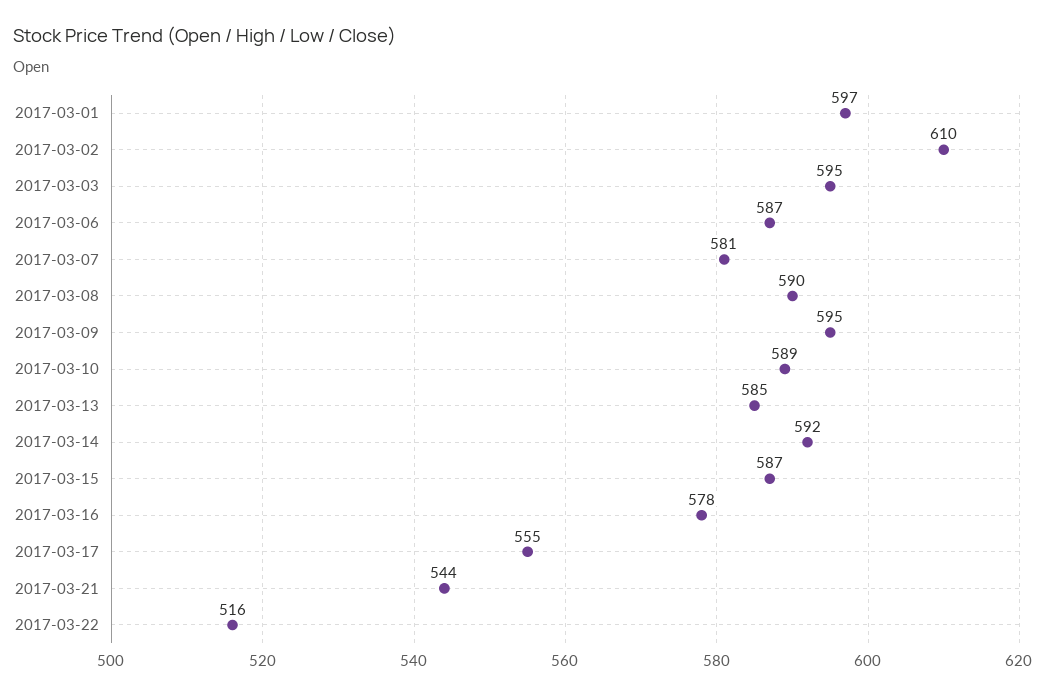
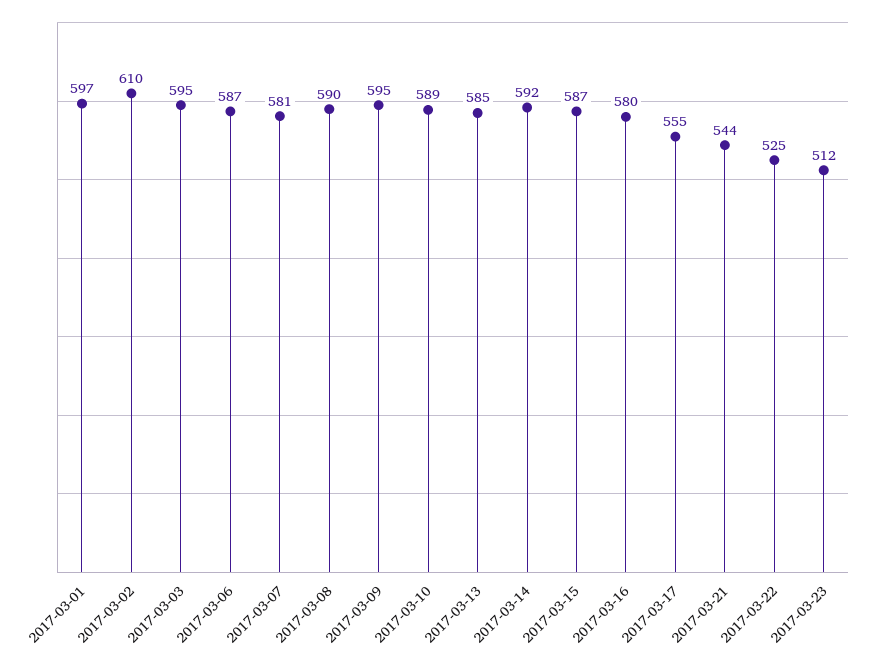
2017-03-16: 578 -> 580
2017-03-22: 516 -> 525
2017-03-23: none -> 512

